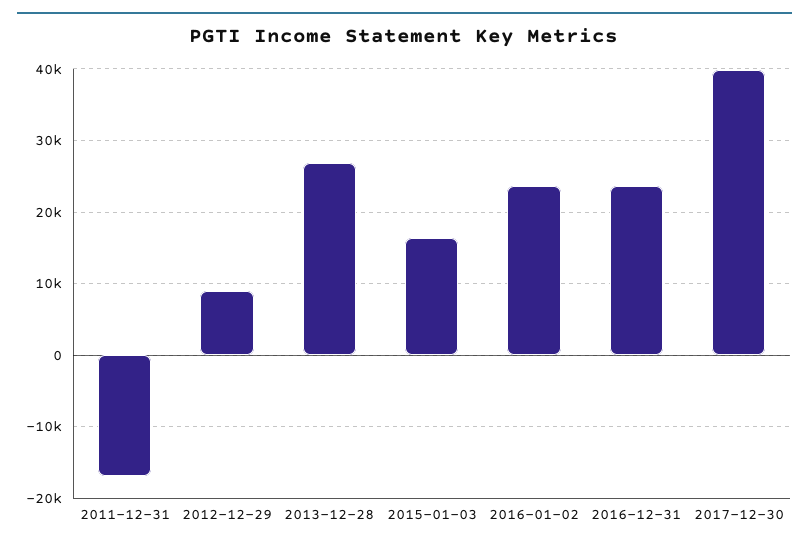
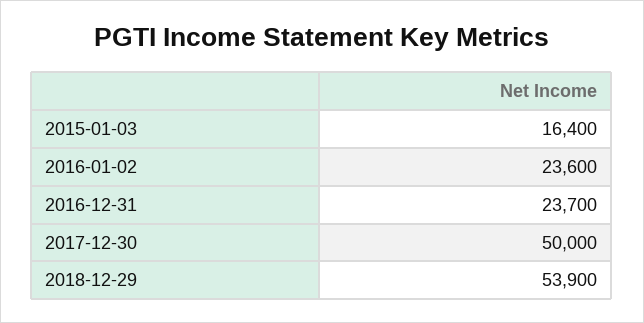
2011-12-31: -17000 -> none
2012-12-29: 9000 -> none
2013-12-28: 27000 -> none
2017-12-30: 40000 -> 50000
2018-12-29: none -> 53900

